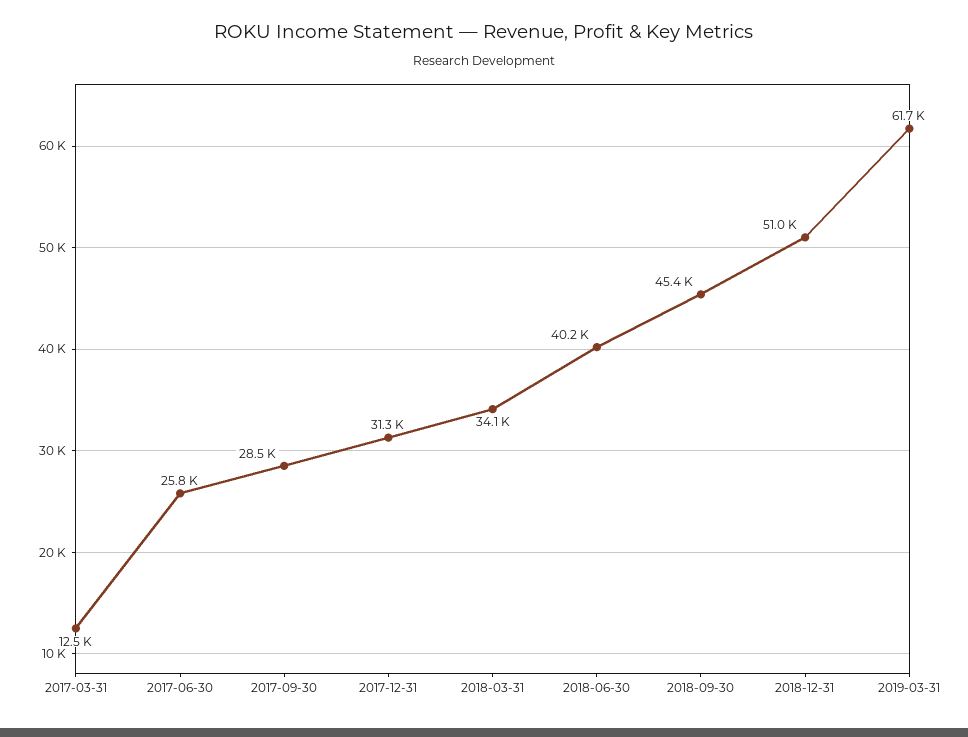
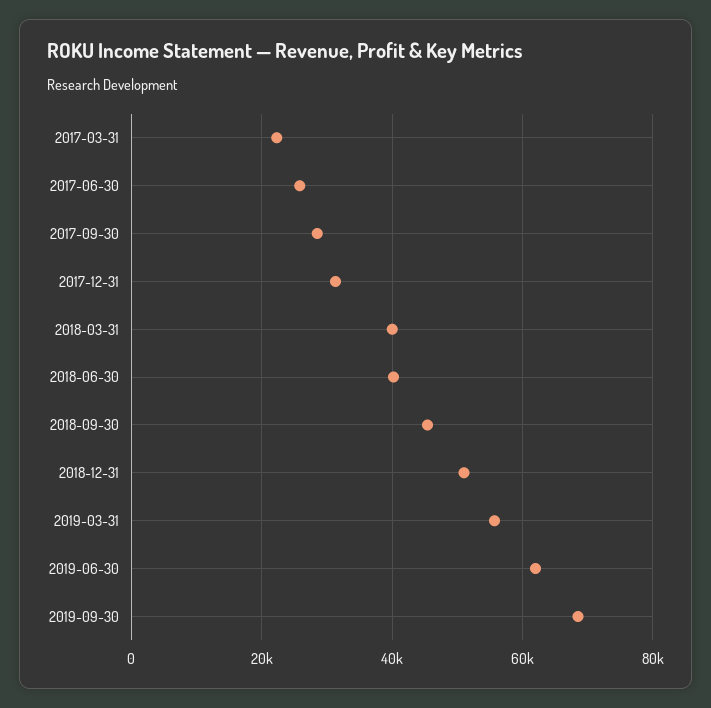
2017-03-31: 12500 -> 22000
2018-03-31: 34100 -> 40000
2019-03-31: 61700 -> 56000
2019-06-30: none -> 62000
2019-09-30: none -> 68000

